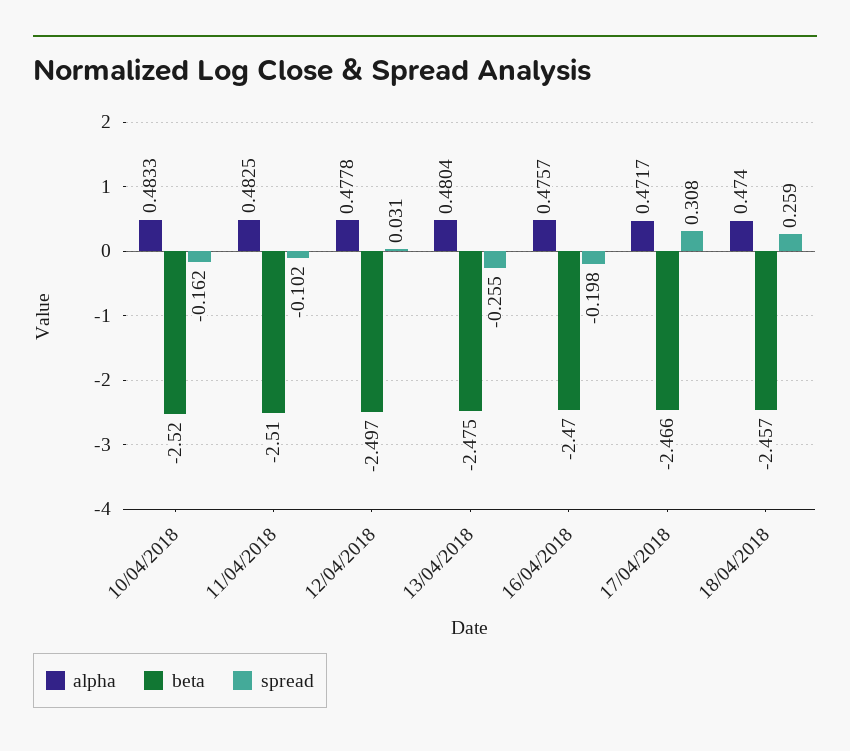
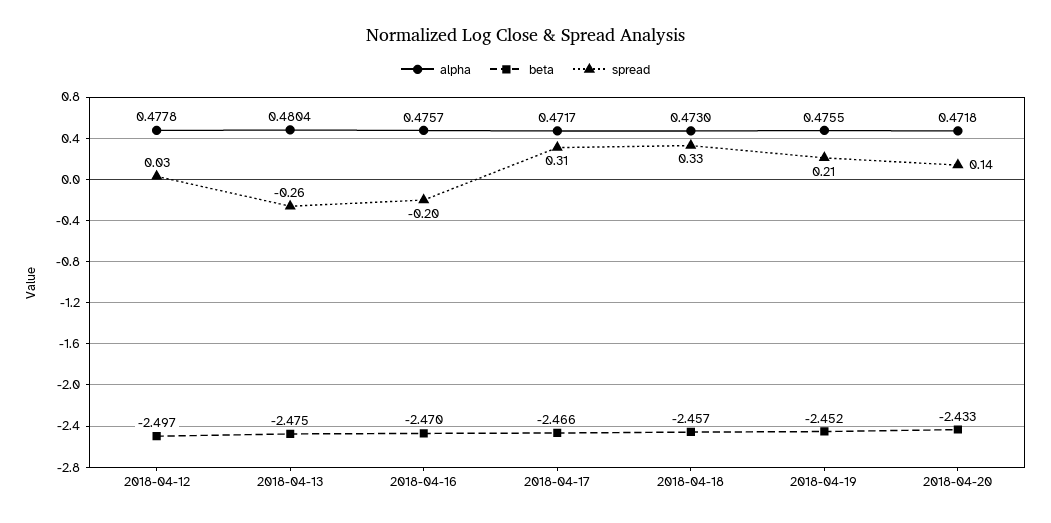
alpha, 10/04/2018: 0.4833 -> none
beta, 10/04/2018: -2.52 -> none
spread, 10/04/2018: -0.162 -> none
alpha, 11/04/2018: 0.4825 -> none
beta, 11/04/2018: -2.51 -> none
spread, 11/04/2018: -0.102 -> none
alpha, 18/04/2018: 0.474 -> 0.473
spread, 18/04/2018: 0.259 -> 0.33
alpha, 2018-04-19: none -> 0.4755
beta, 2018-04-19: none -> -2.452
spread, 2018-04-19: none -> 0.21
alpha, 2018-04-20: none -> 0.4718
beta, 2018-04-20: none -> -2.433
spread, 2018-04-20: none -> 0.14

